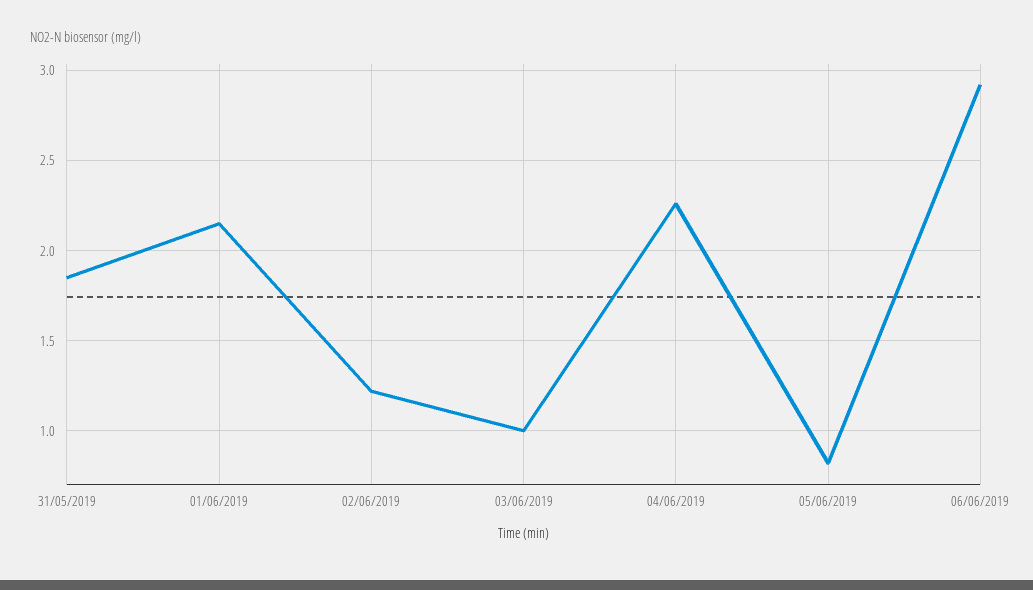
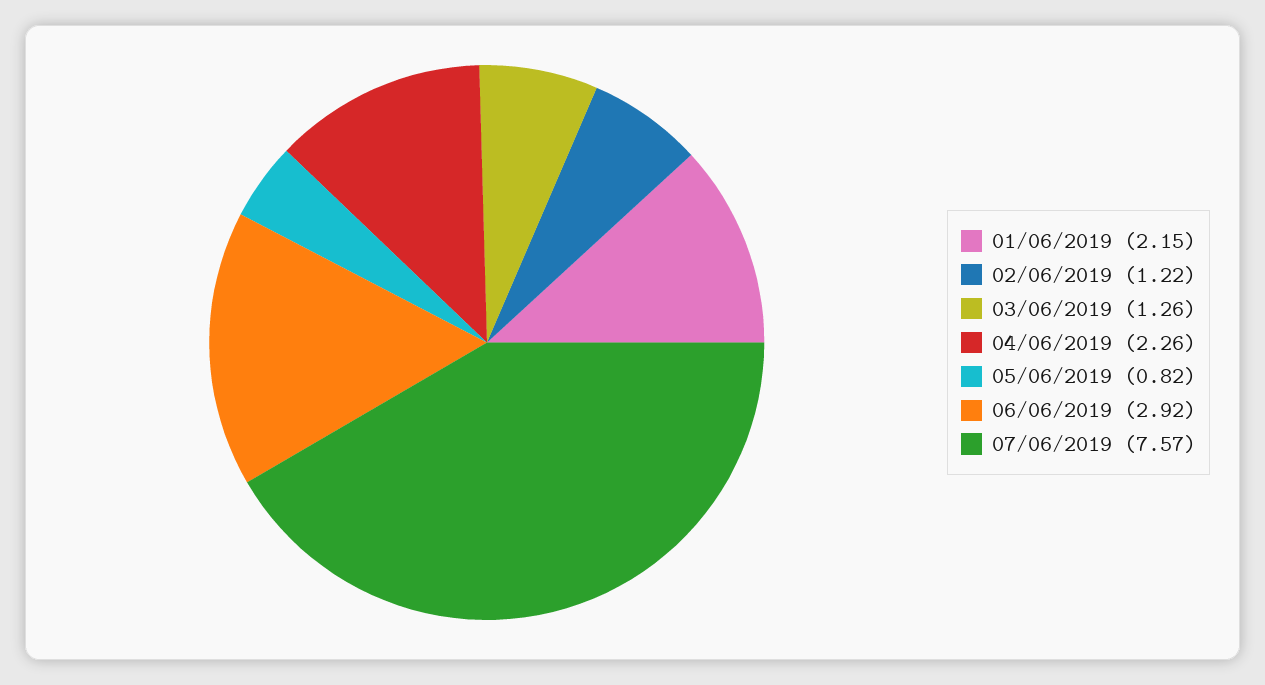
31/05/2019: 1.85 -> none
03/06/2019: 1 -> 1.26
07/06/2019: none -> 7.57

